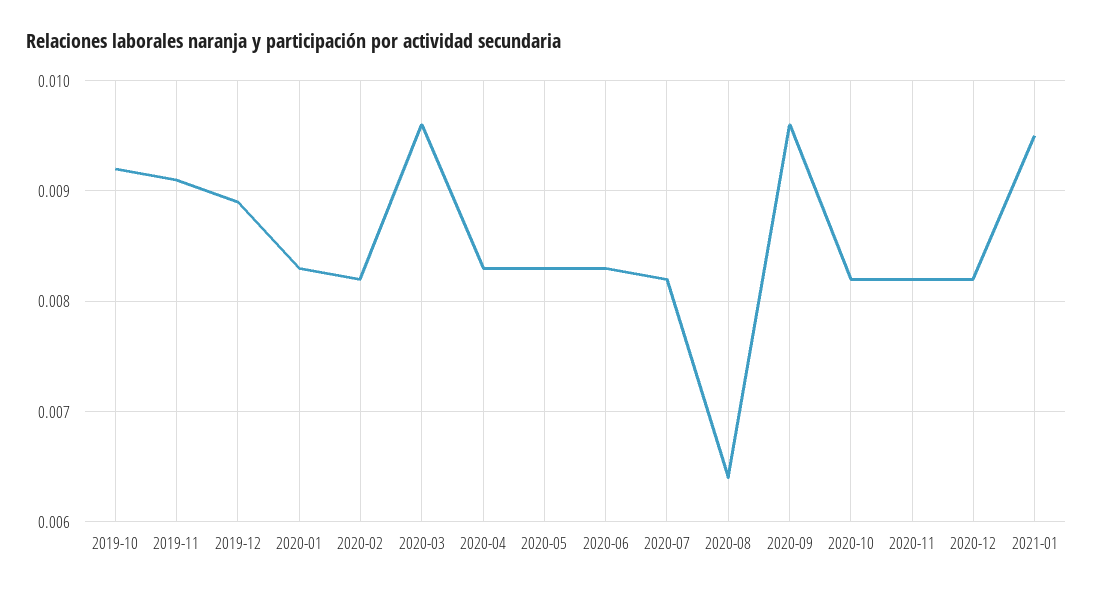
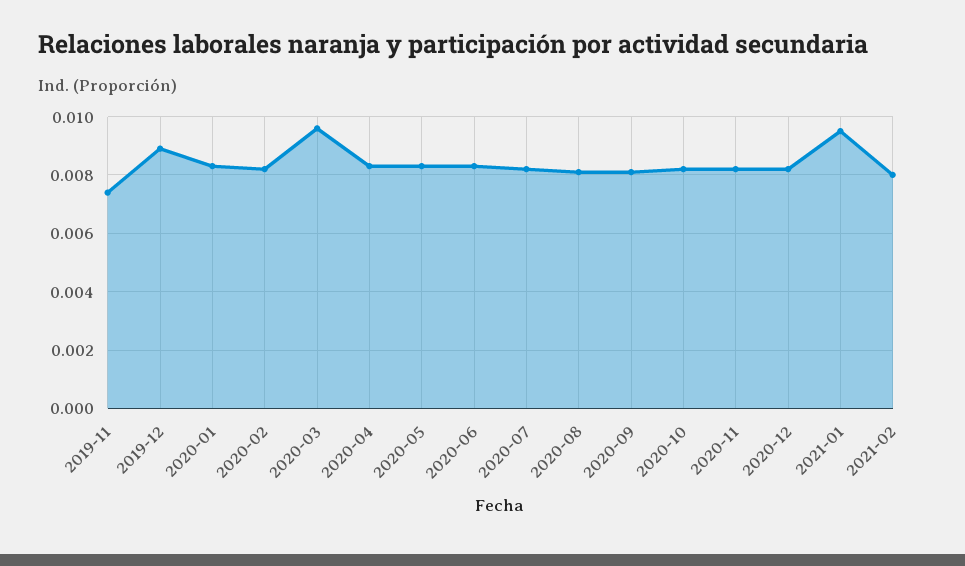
2019-10: 0.0092 -> none
2019-11: 0.0091 -> 0.0075
2020-08: 0.0064 -> 0.008
2020-09: 0.0096 -> 0.008
2021-02: none -> 0.008

